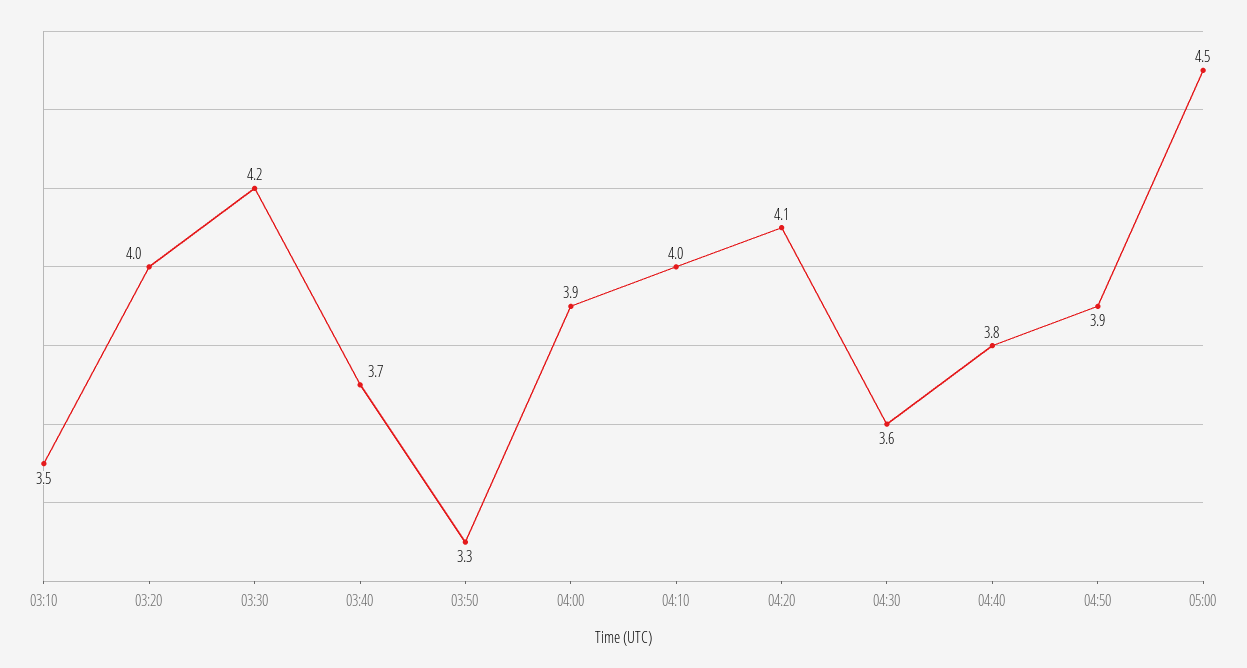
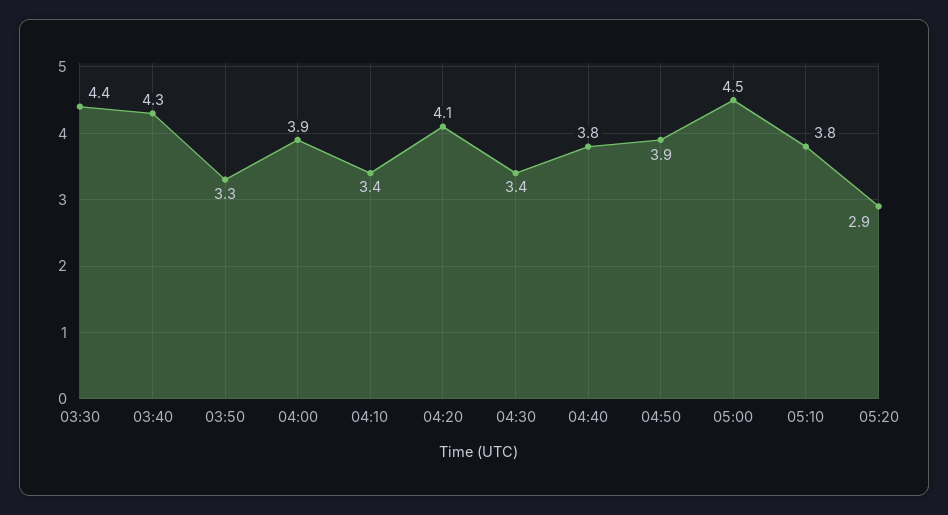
03:10: 3.5 -> none
03:20: 4 -> none
03:30: 4.2 -> 4.4
03:40: 3.7 -> 4.3
04:10: 4 -> 3.4
04:30: 3.6 -> 3.4
05:10: none -> 3.8
05:20: none -> 2.9

